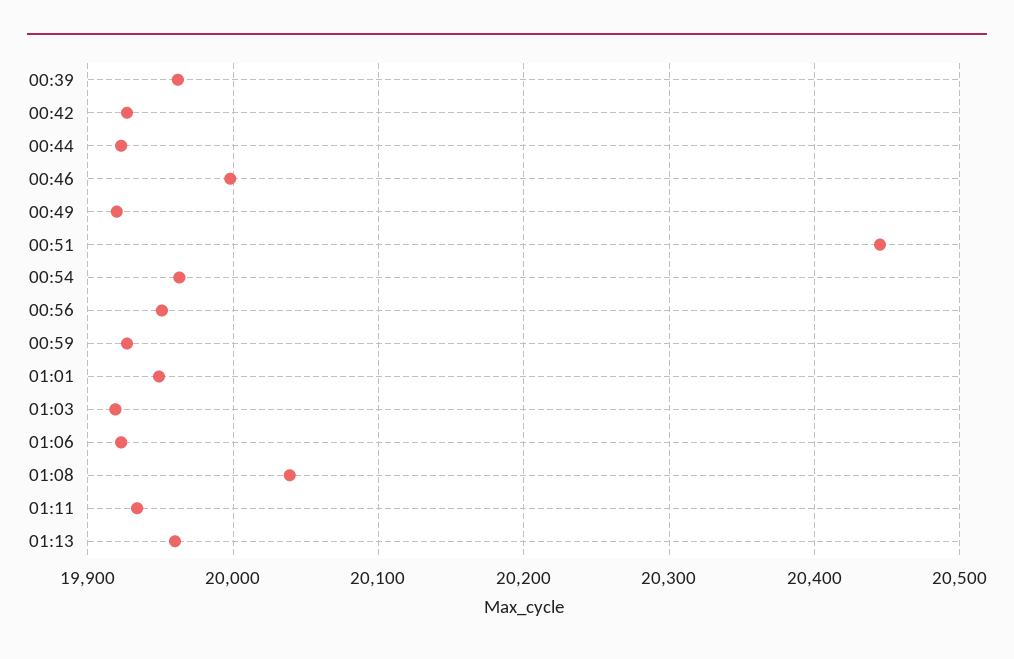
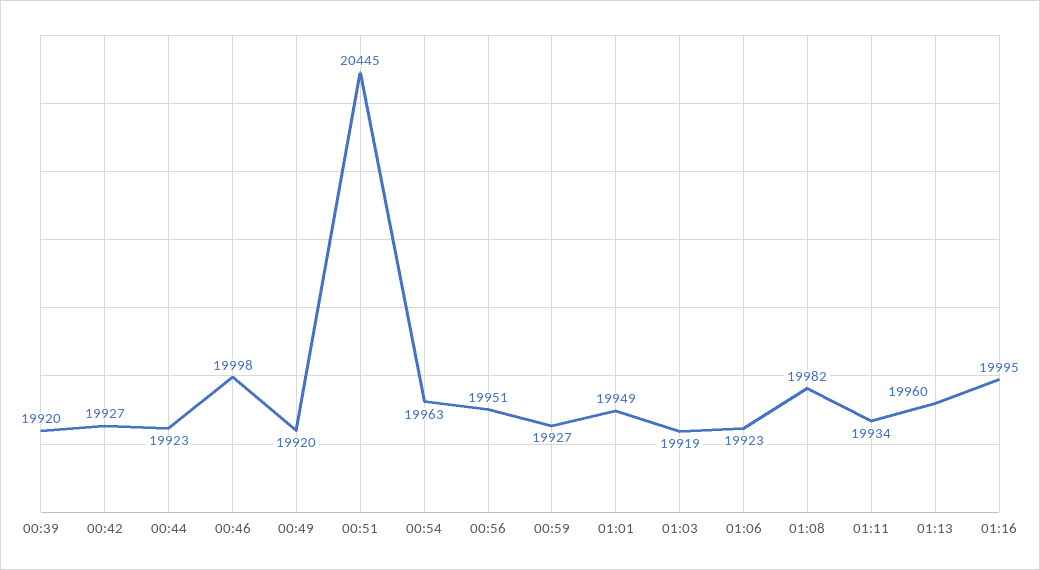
00:39: 19960 -> 19920
01:08: 20040 -> 19982
01:16: none -> 19995

